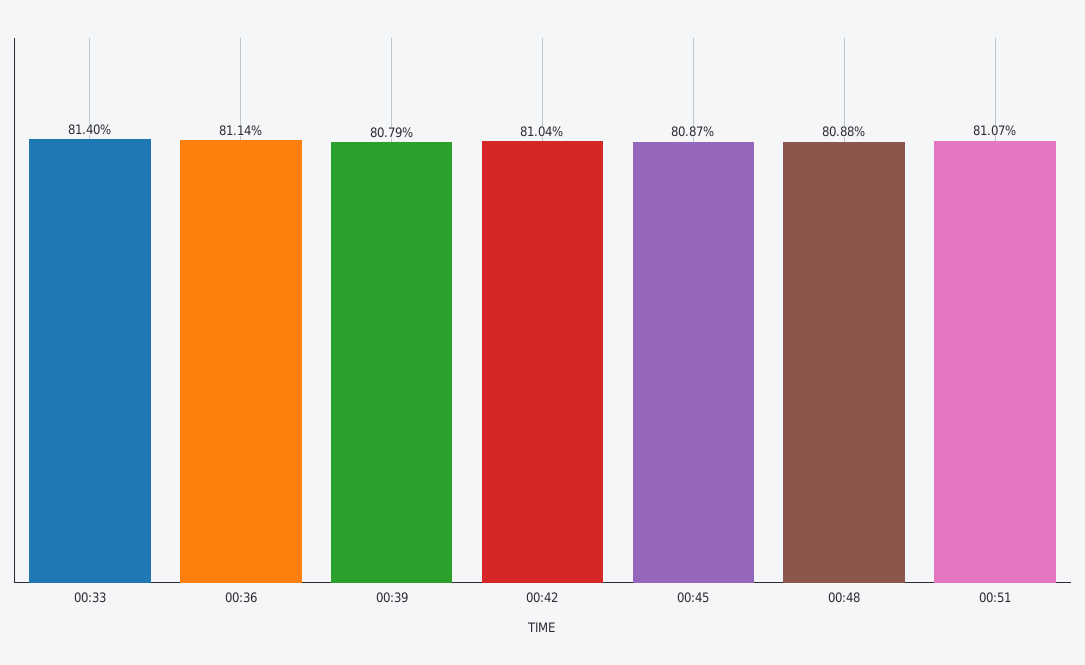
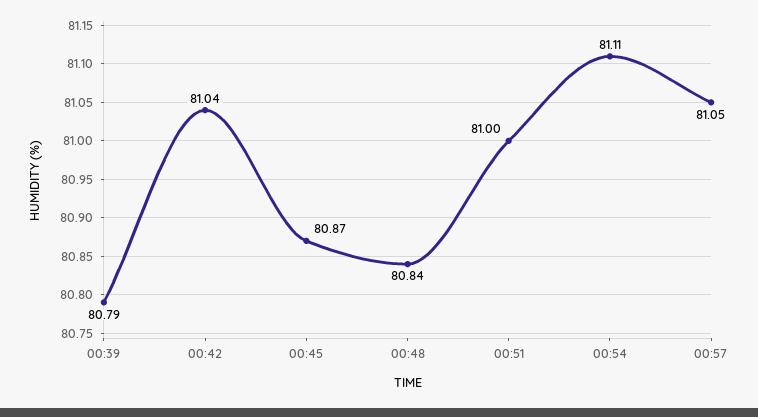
00:33: 81.4 -> none
00:36: 81.14 -> none
00:48: 80.88 -> 80.84
00:51: 81.07 -> 81
00:54: none -> 81.11
00:57: none -> 81.05

